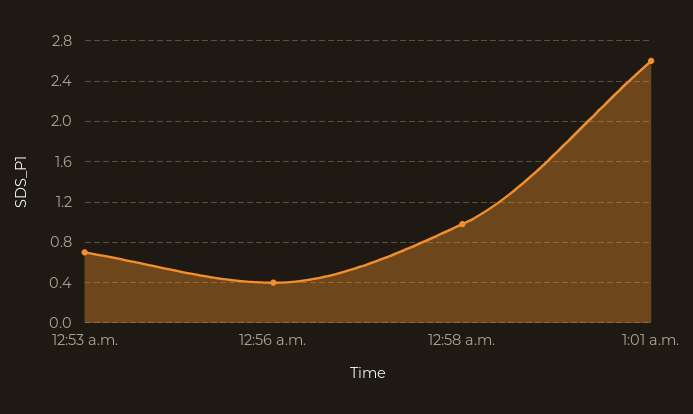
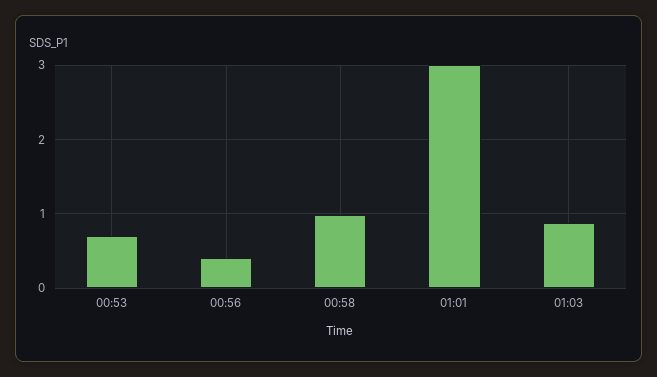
1:01 a.m.: 2.6 -> 3
01:03: none -> 0.9

